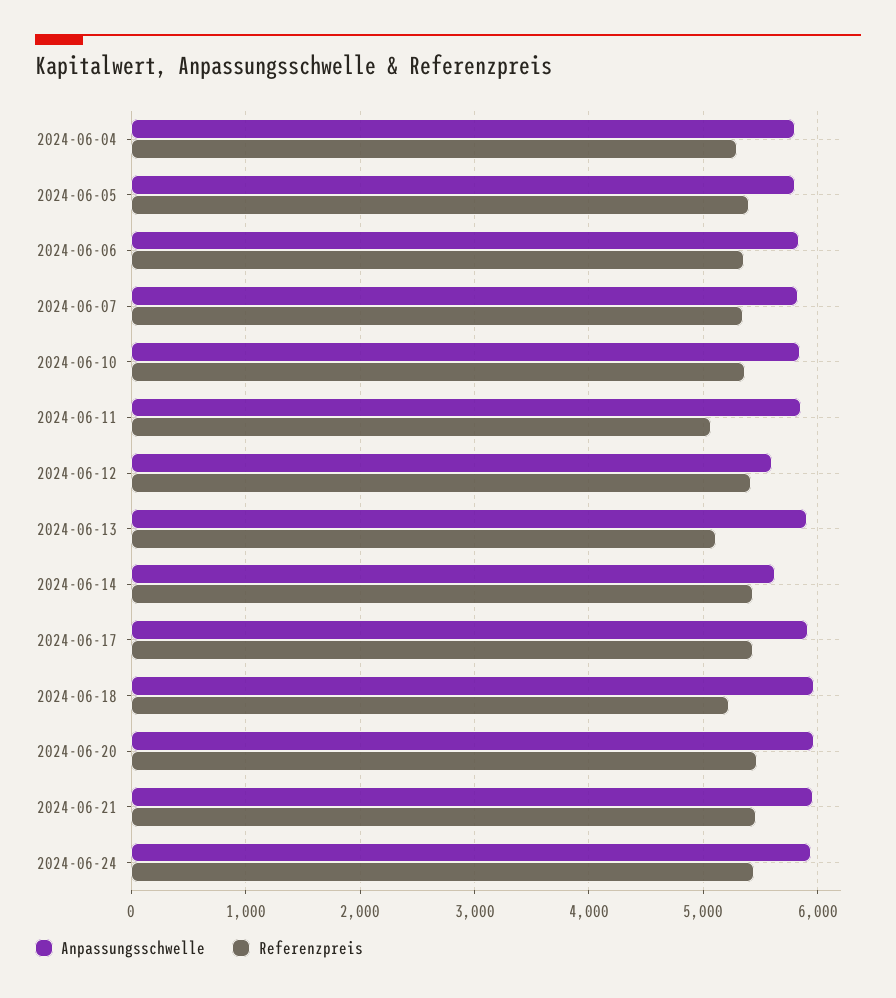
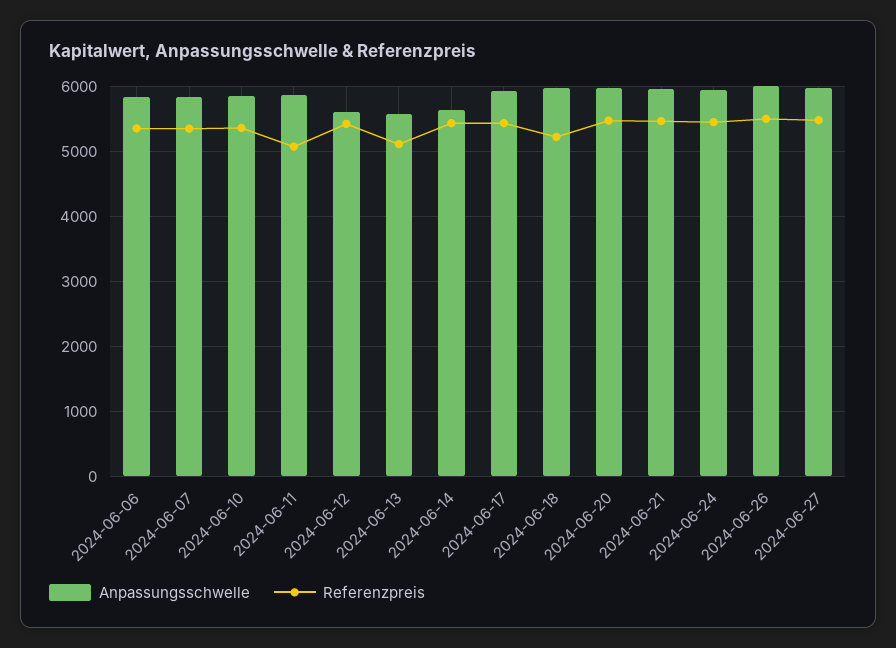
Anpassungsschwelle, 2024-06-04: 5800 -> none
Referenzpreis, 2024-06-04: 5300 -> none
Anpassungsschwelle, 2024-06-05: 5800 -> none
Referenzpreis, 2024-06-05: 5400 -> none
Anpassungsschwelle, 2024-06-13: 5900 -> 5600
Anpassungsschwelle, 2024-06-26: none -> 6000
Referenzpreis, 2024-06-26: none -> 5500
Anpassungsschwelle, 2024-06-27: none -> 6000
Referenzpreis, 2024-06-27: none -> 5500

